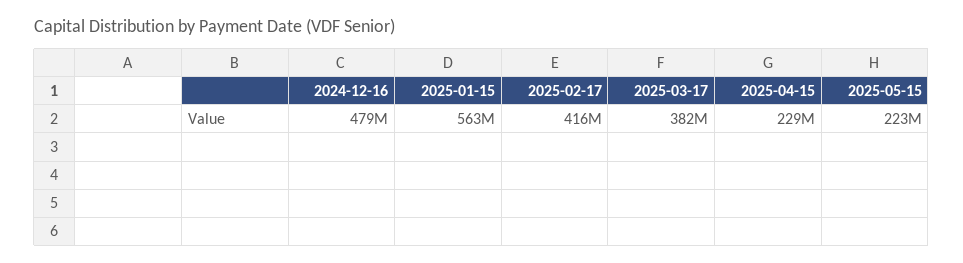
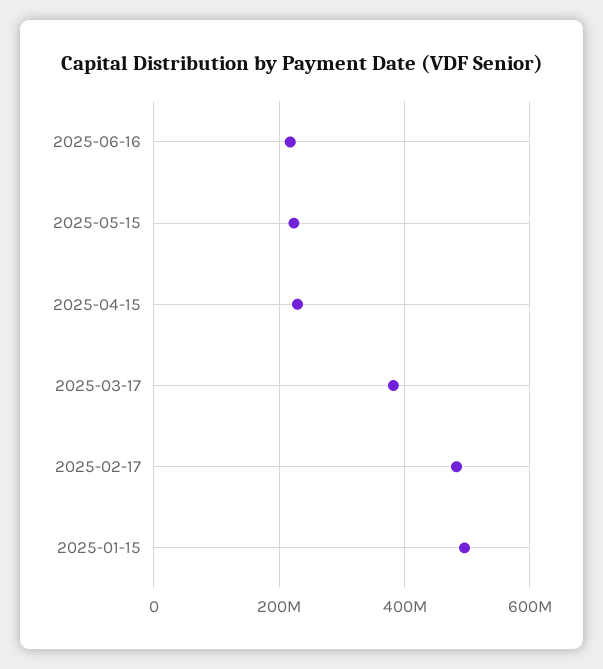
2024-12-16: 479000000 -> none
2025-01-15: 563000000 -> 500000000
2025-02-17: 416000000 -> 480000000
2025-06-16: none -> 220000000

